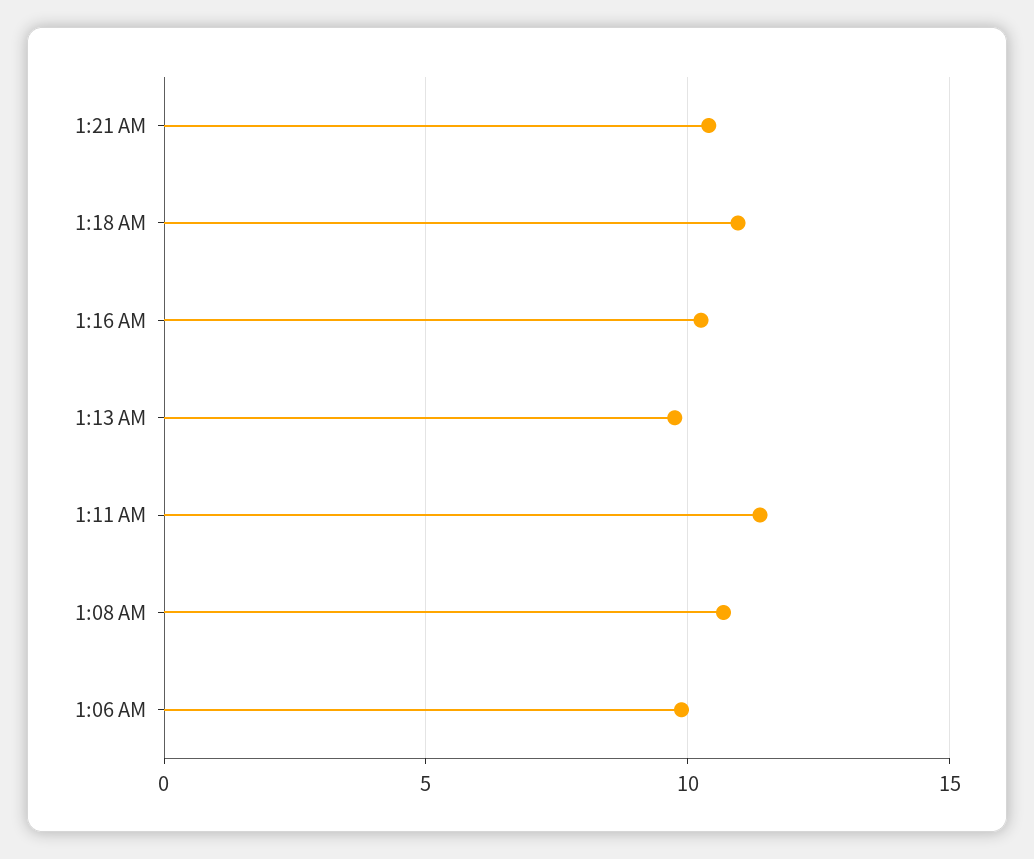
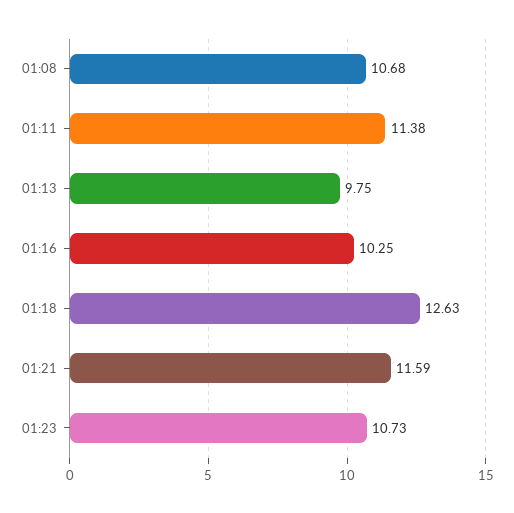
1:21 AM: 10.5 -> 11.59
1:18 AM: 11 -> 12.63
1:06 AM: 10 -> none
01:23: none -> 10.73

